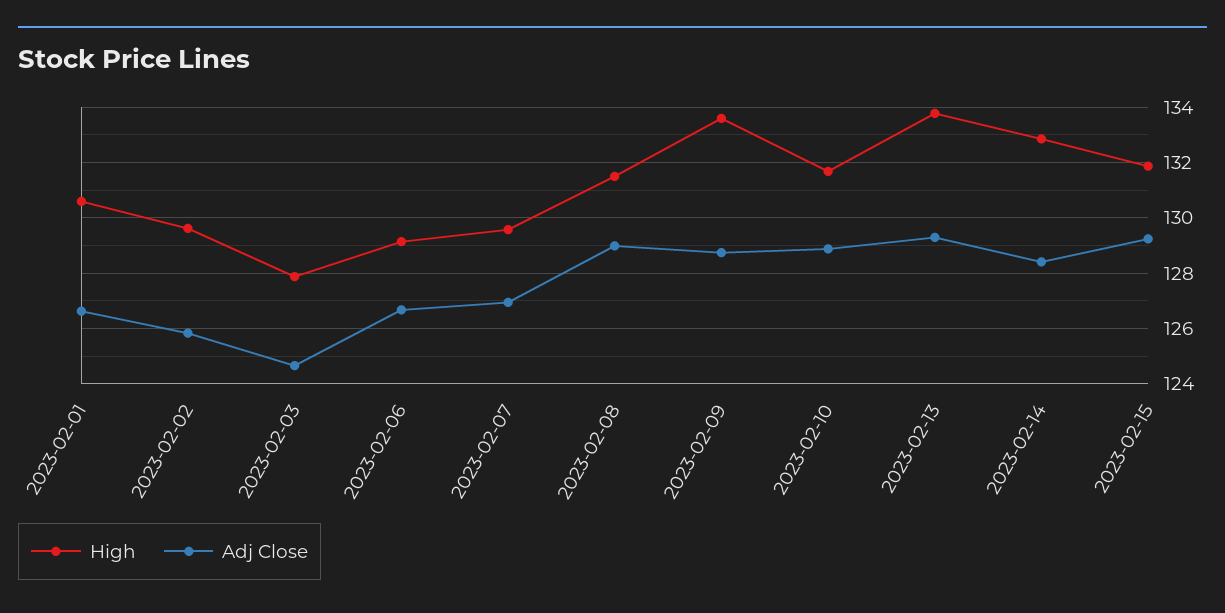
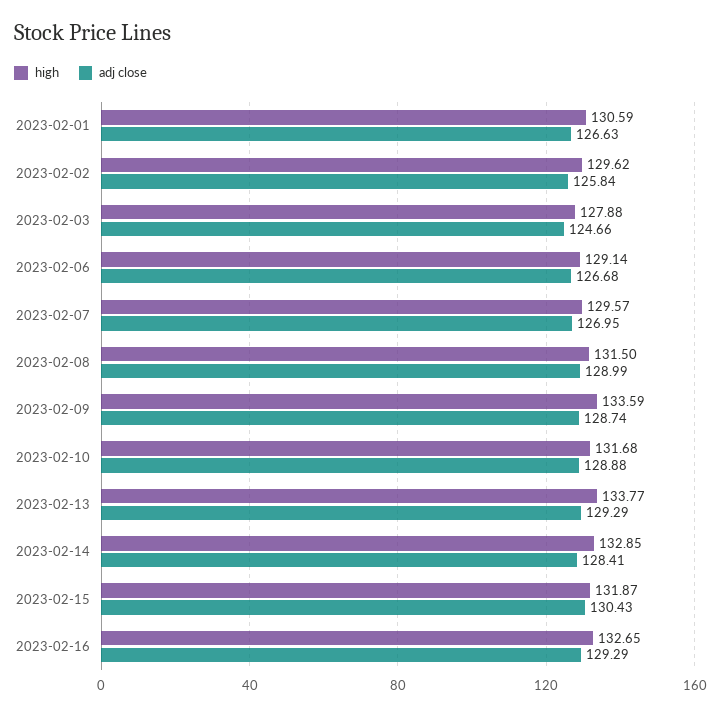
Adj Close, 2023-02-15: 129.25 -> 130.43
High, 2023-02-16: none -> 132.65
Adj Close, 2023-02-16: none -> 129.29

